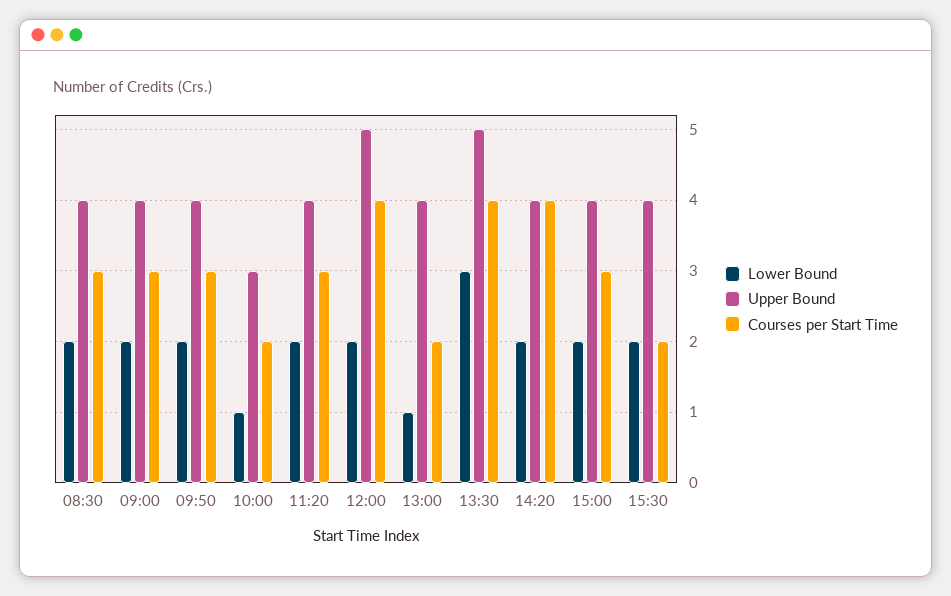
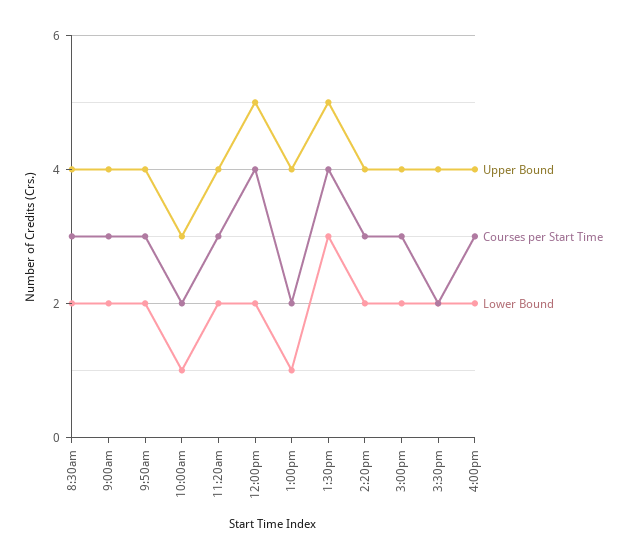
Courses per Start Time, 14:20: 4 -> 3
Upper Bound, 4:00pm: none -> 4
Courses per Start Time, 4:00pm: none -> 3
Lower Bound, 4:00pm: none -> 2

